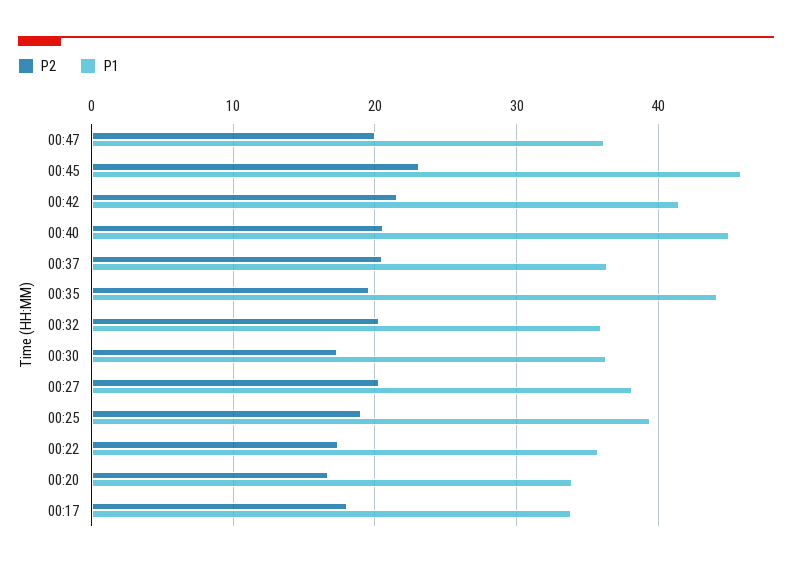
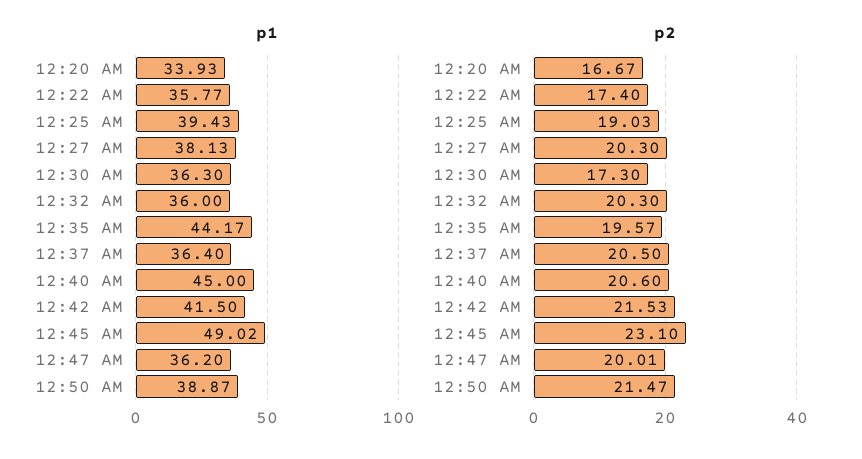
P1, 00:45: 46 -> 49.02
P2, 00:17: 18 -> none
P1, 00:17: 34 -> none
P1, 12:50 AM: none -> 38.87
P2, 12:50 AM: none -> 21.47

